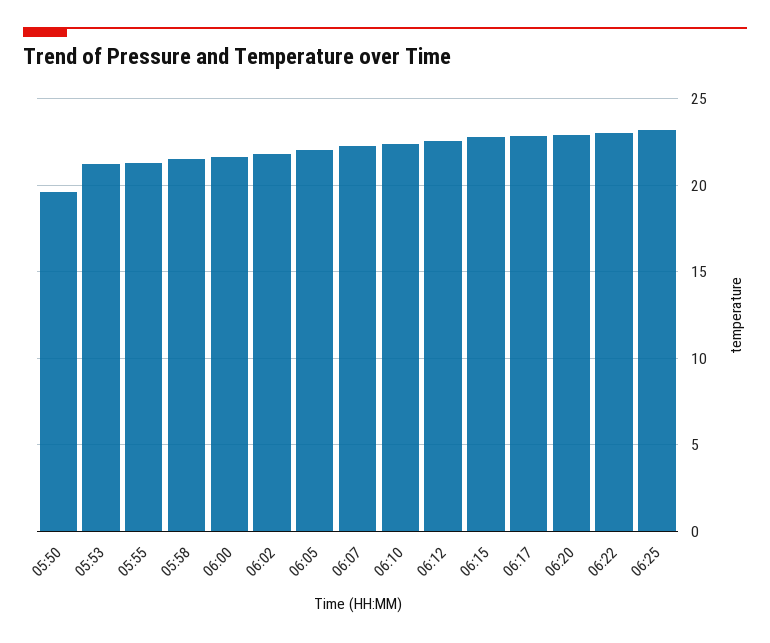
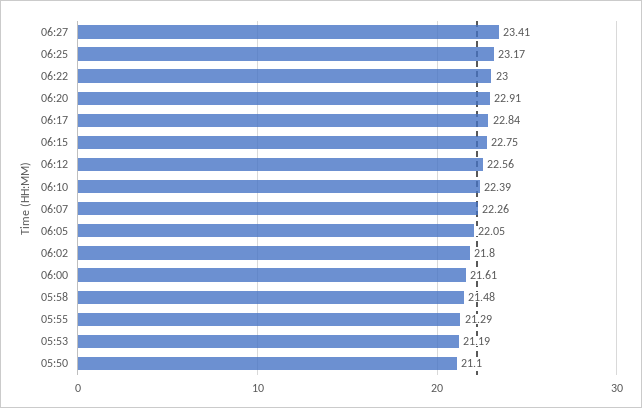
05:50: 19.5 -> 21.1
06:27: none -> 23.41

